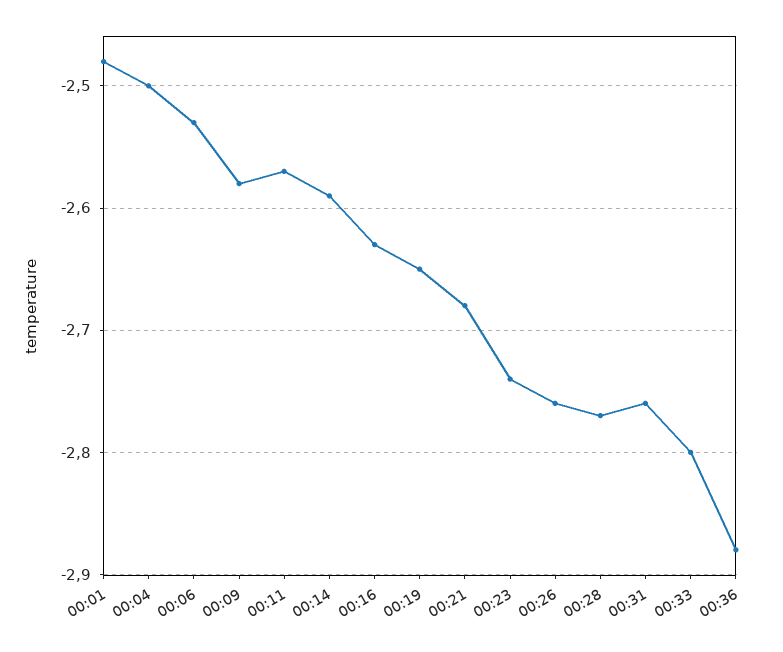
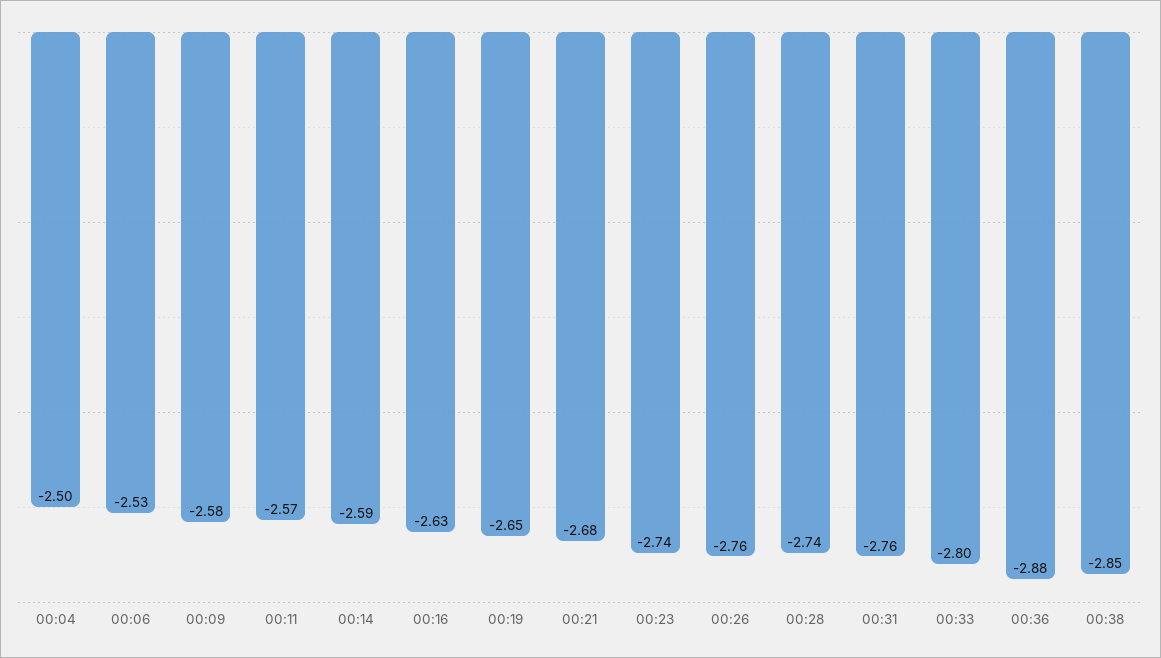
00:01: -2.48 -> none
00:28: -2.77 -> -2.74
00:38: none -> -2.85

